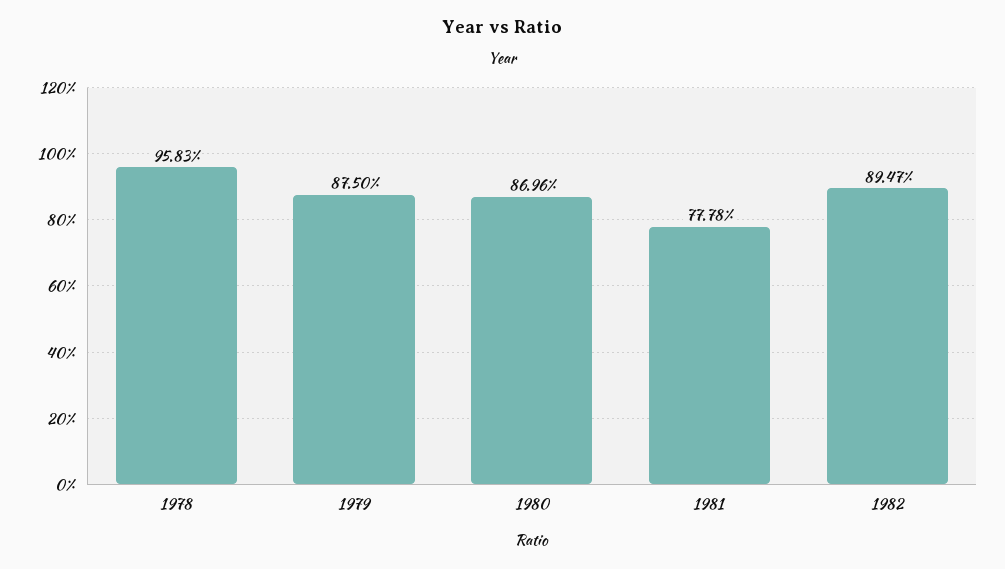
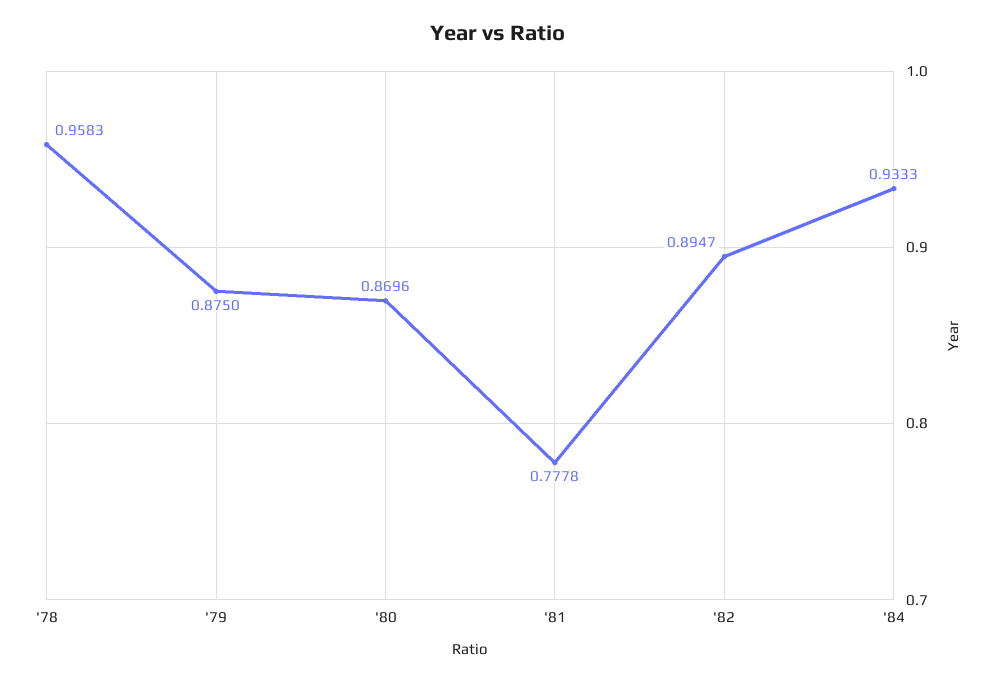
'84: none -> 0.9333

